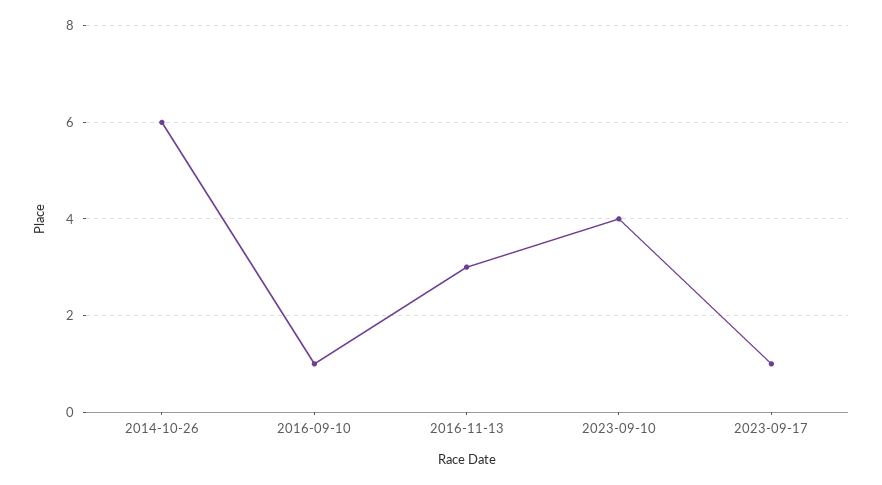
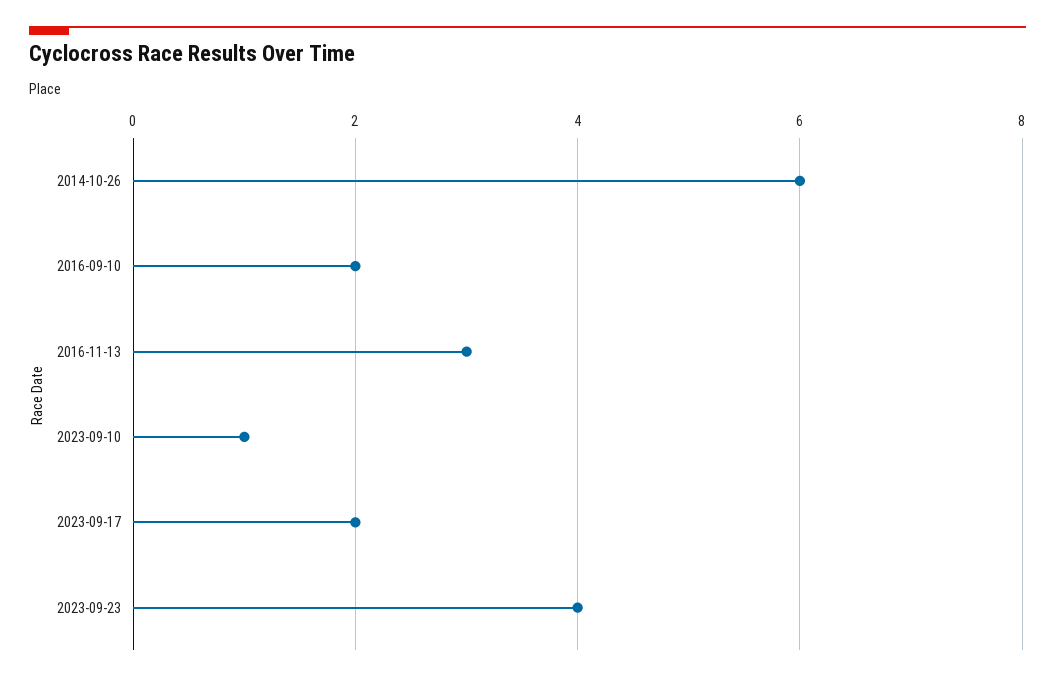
2016-09-10: 1 -> 2
2023-09-10: 4 -> 1
2023-09-17: 1 -> 2
2023-09-23: none -> 4

